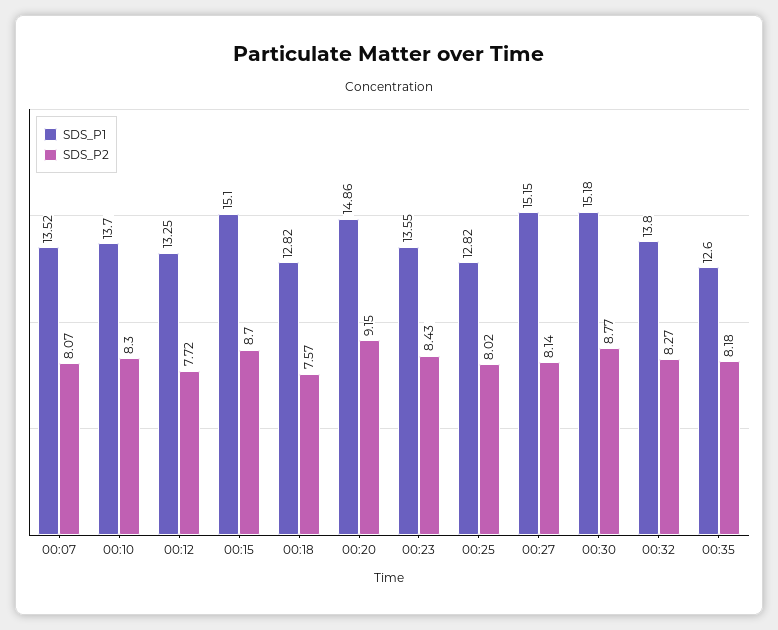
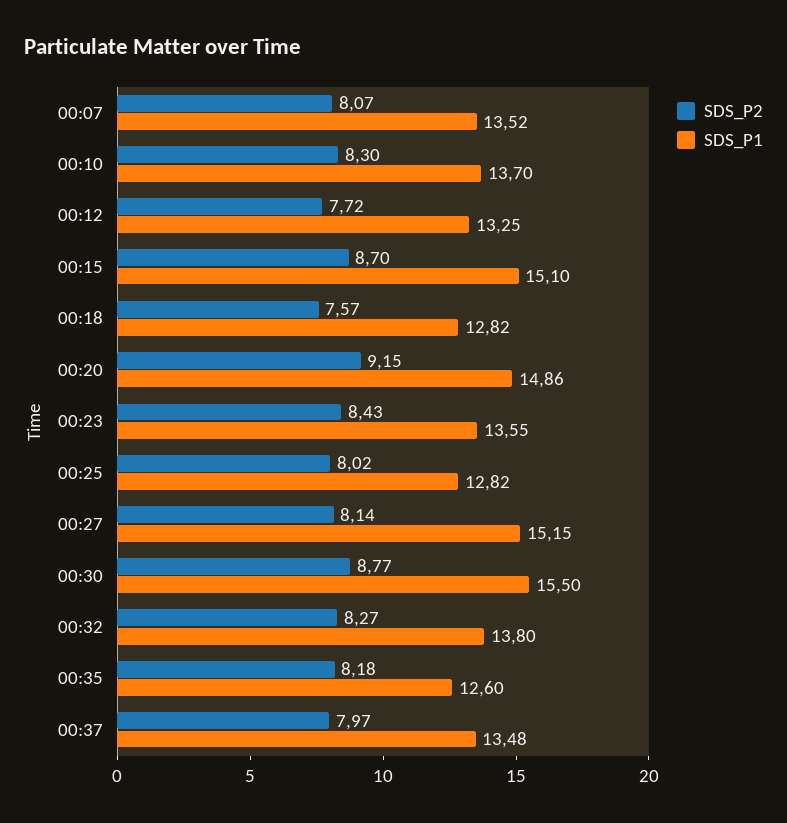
SDS_P1, 00:30: 15.18 -> 15.5
SDS_P2, 00:37: none -> 7.97
SDS_P1, 00:37: none -> 13.48

